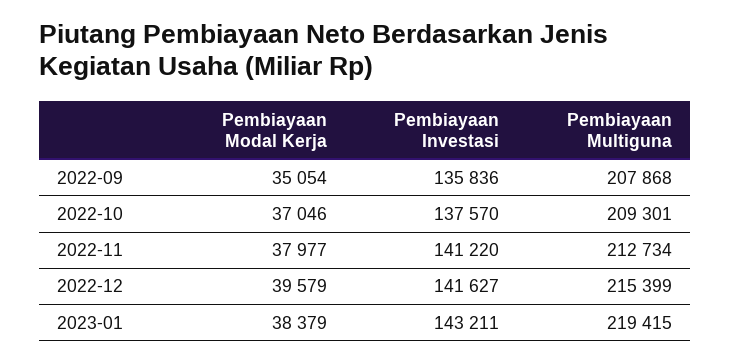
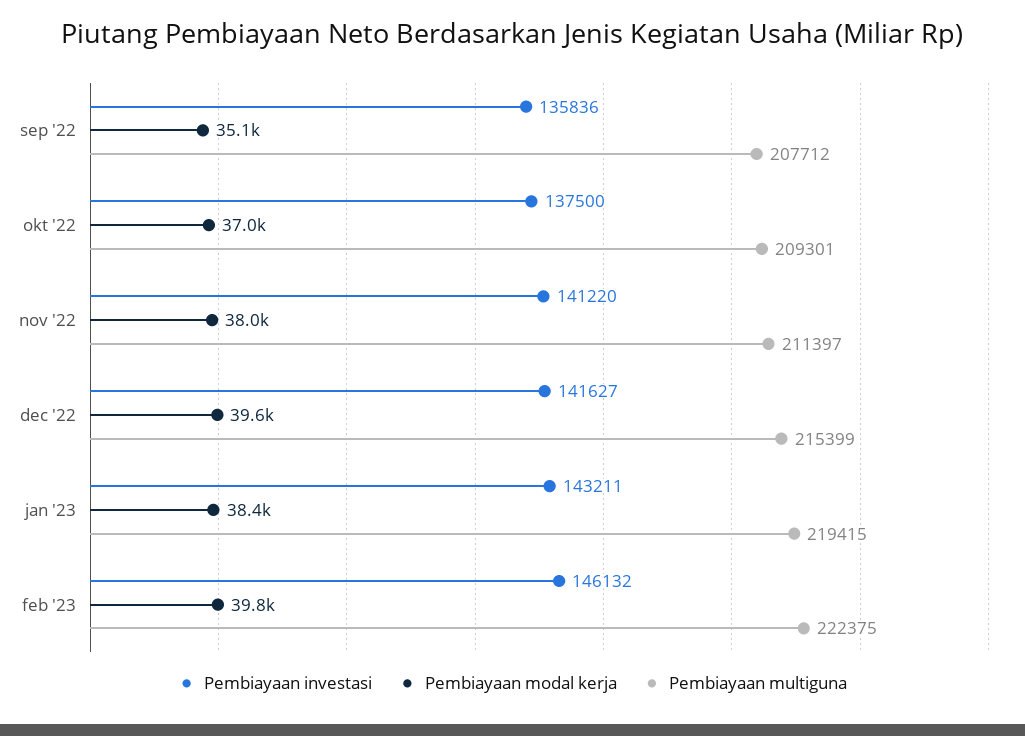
Pembiayaan Multiguna, 2022-09: 207868 -> 207712
Pembiayaan Investasi, 2022-10: 137570 -> 137500
Pembiayaan Multiguna, 2022-11: 212734 -> 211397
Pembiayaan Investasi, feb '23: none -> 146132
Pembiayaan Modal Kerja, feb '23: none -> 39800
Pembiayaan Multiguna, feb '23: none -> 222375

